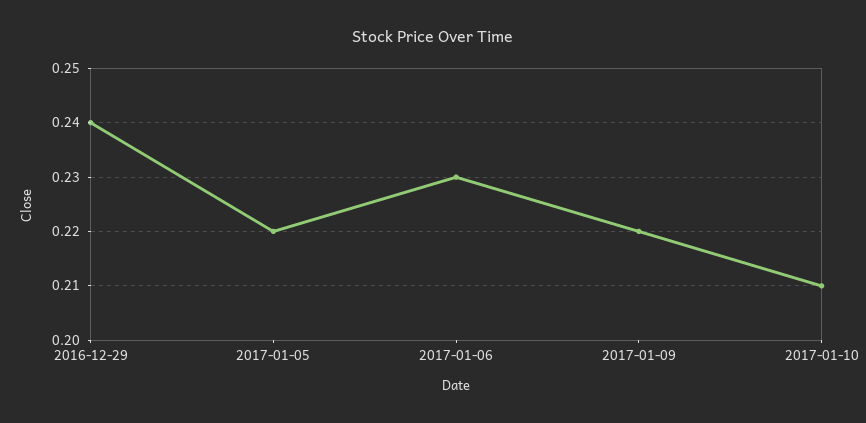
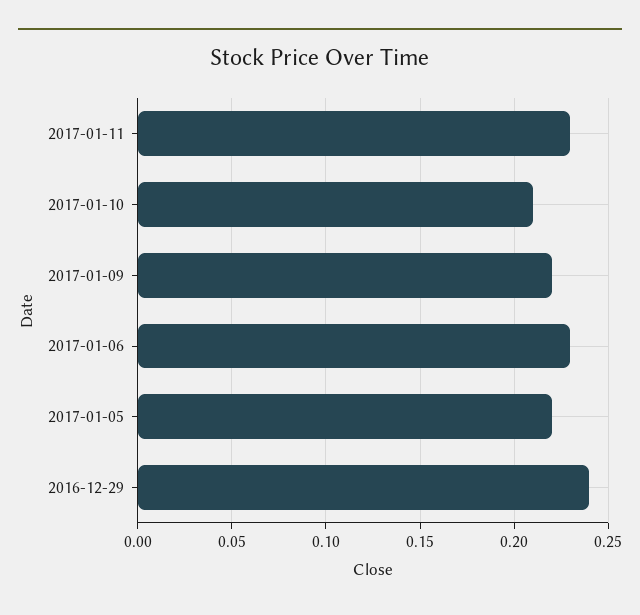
2017-01-11: none -> 0.23

